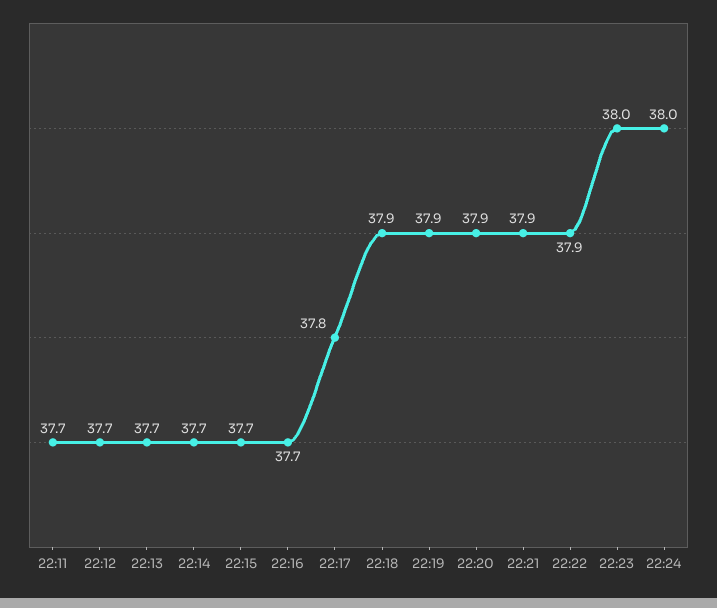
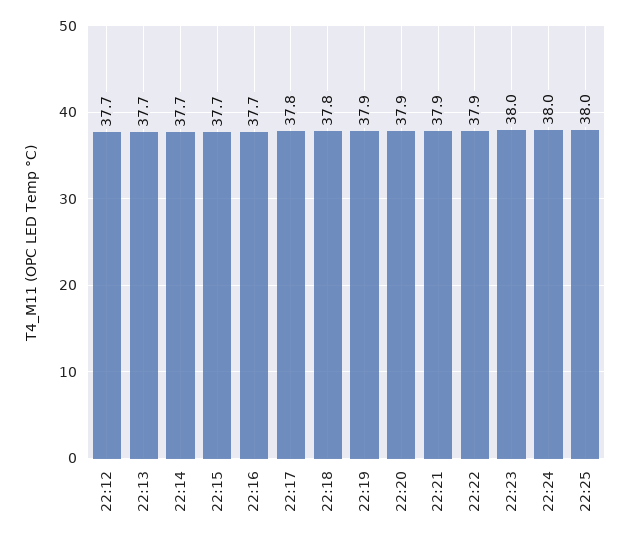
22:11: 37.7 -> none
22:18: 37.9 -> 37.8
22:25: none -> 38

